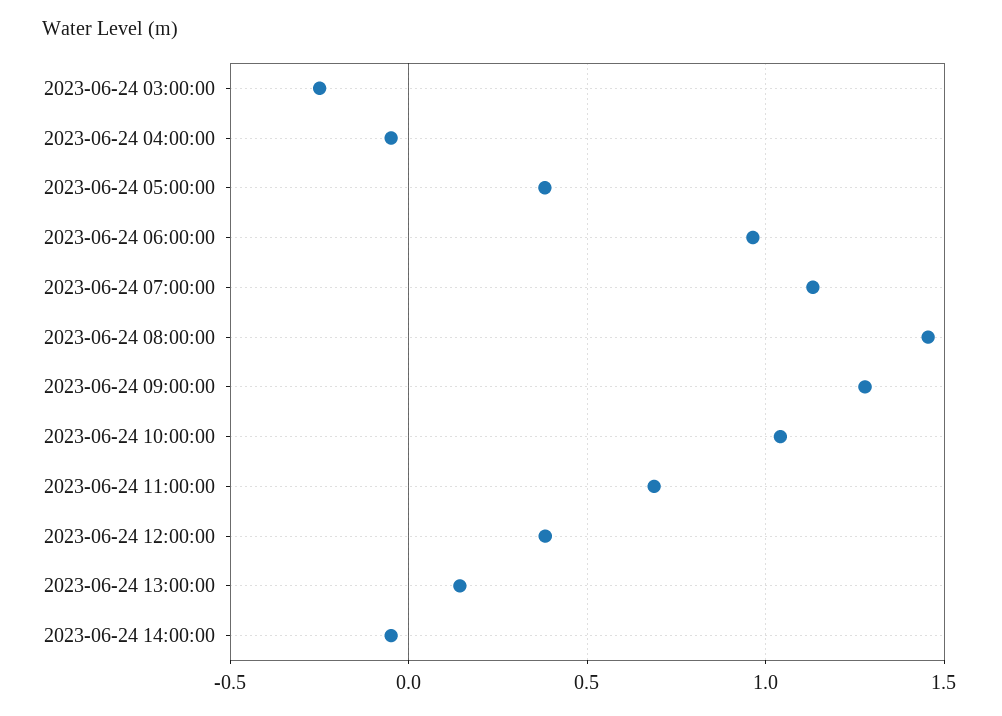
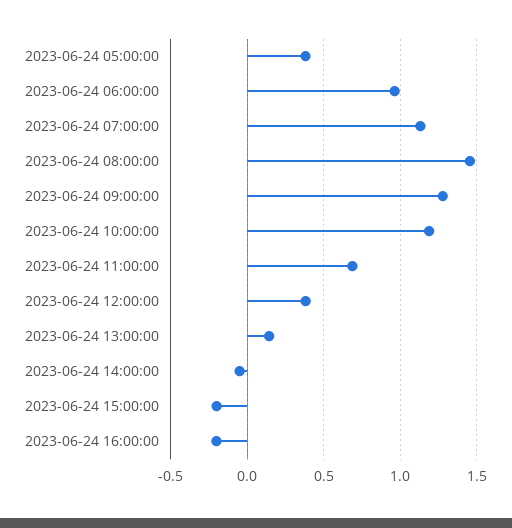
2023-06-24 03:00:00: -0.25 -> none
2023-06-24 04:00:00: -0.05 -> none
2023-06-24 10:00:00: 1.05 -> 1.2
2023-06-24 15:00:00: none -> -0.2
2023-06-24 16:00:00: none -> -0.2

